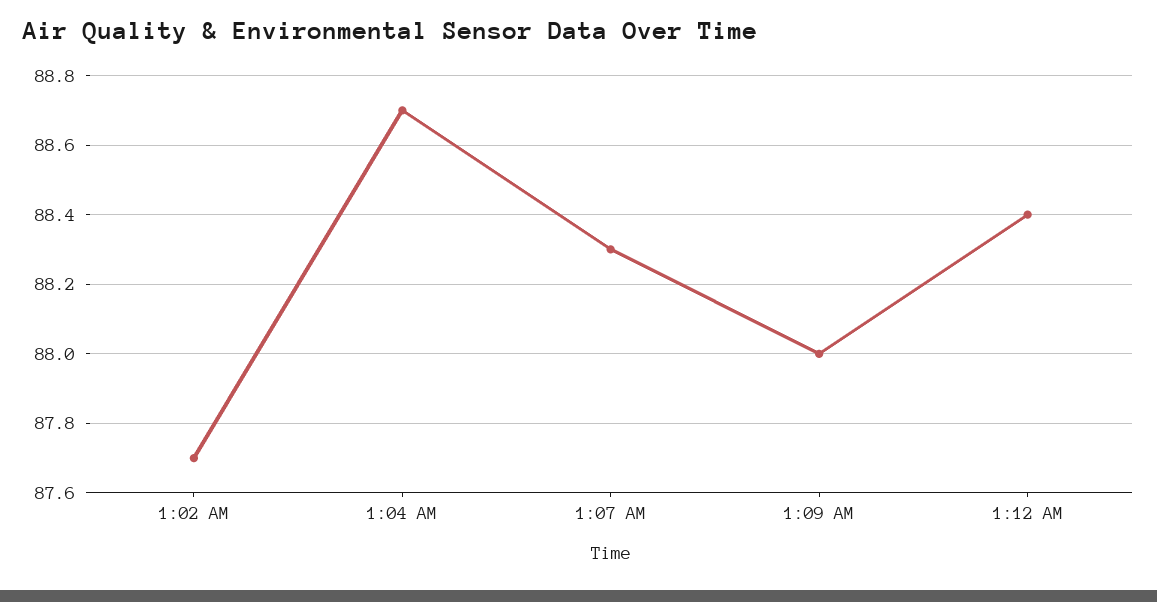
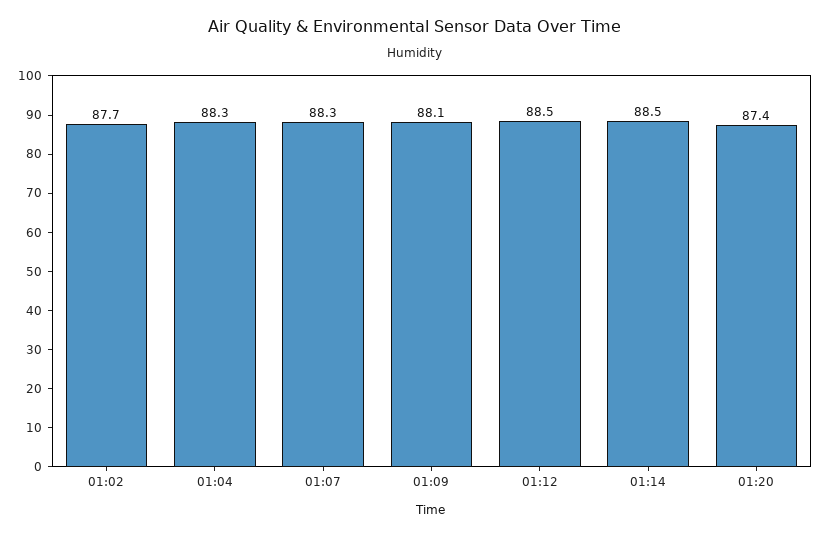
1:04 AM: 88.7 -> 88.3
1:09 AM: 88 -> 88.1
1:12 AM: 88.4 -> 88.5
01:14: none -> 88.5
01:20: none -> 87.4

